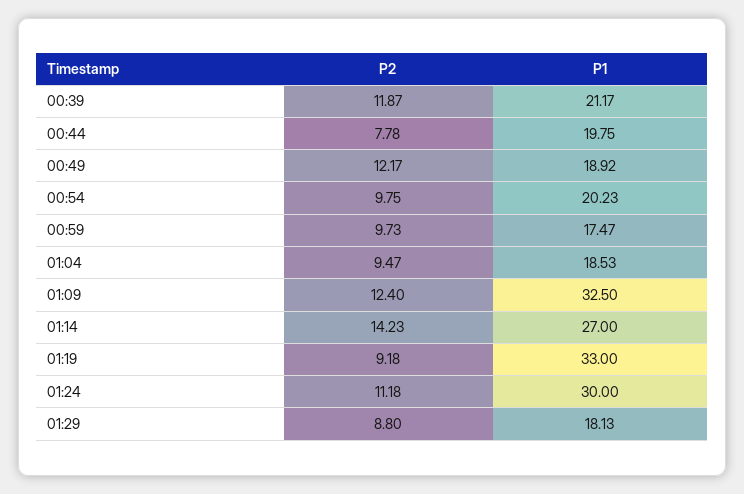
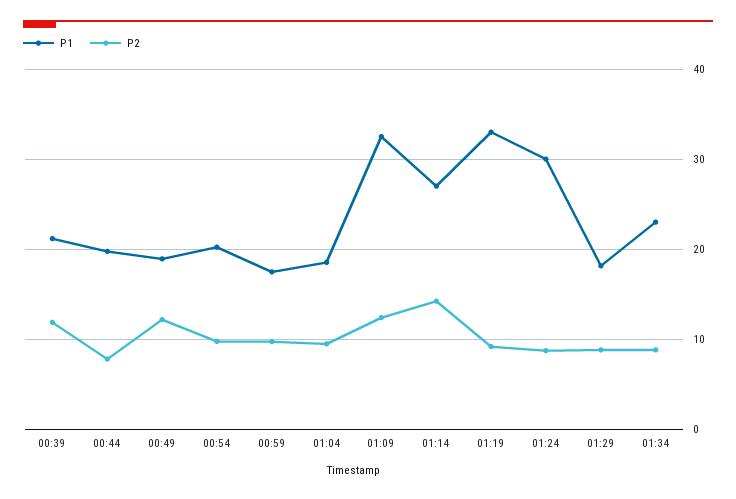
P2, 01:24: 11.18 -> 9
P1, 01:34: none -> 23
P2, 01:34: none -> 9

